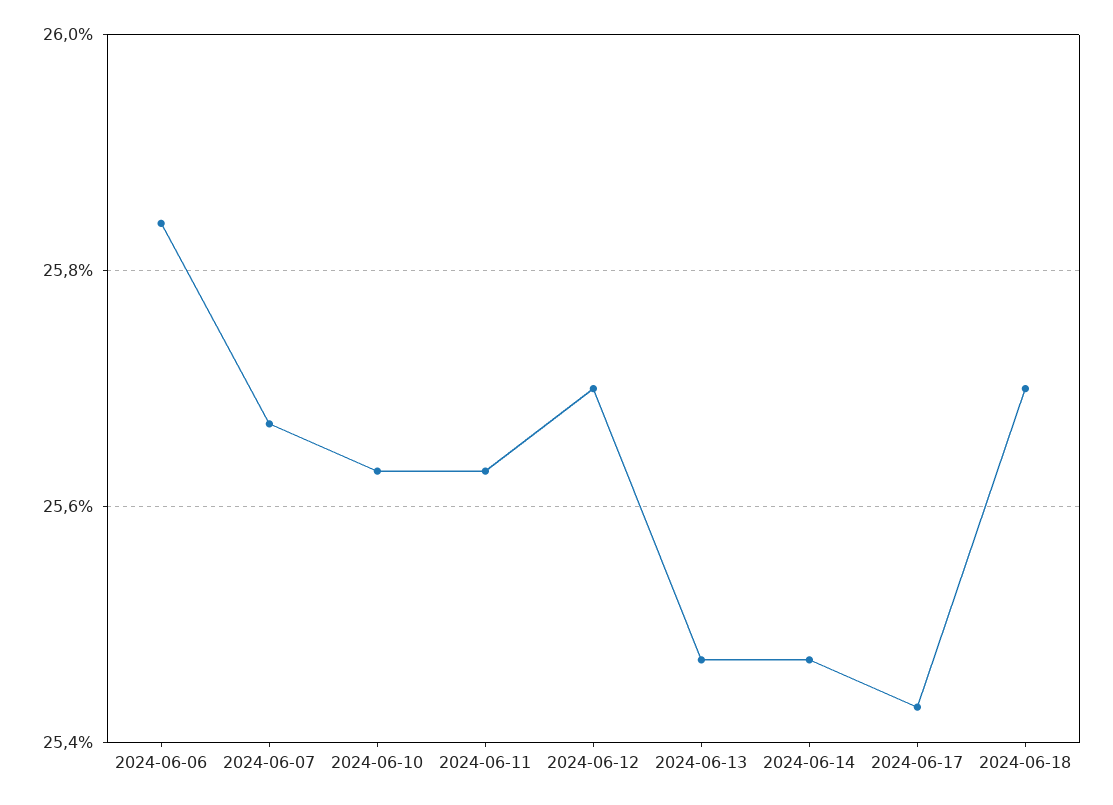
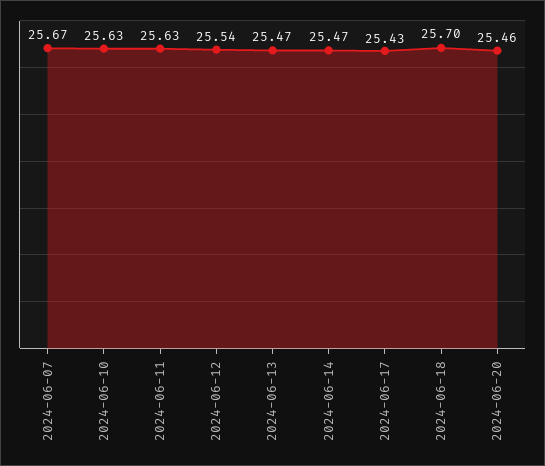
2024-06-06: 25.85 -> none
2024-06-12: 25.7 -> 25.54
2024-06-20: none -> 25.46

